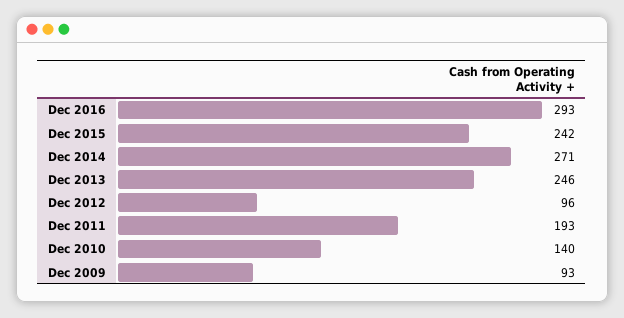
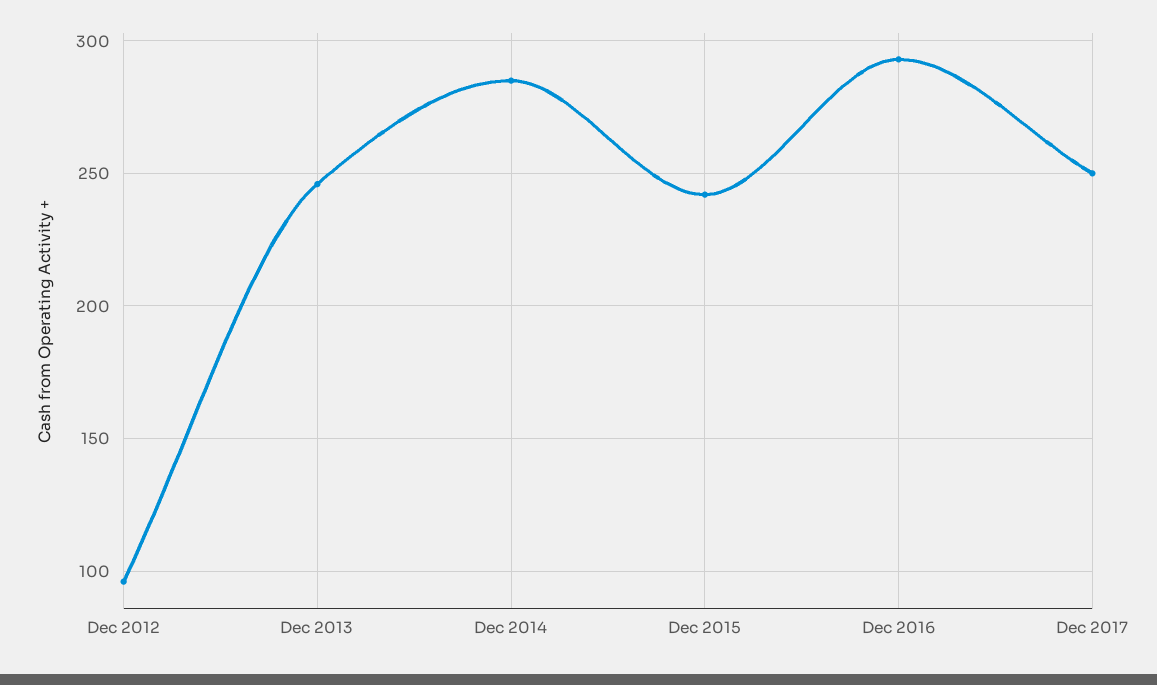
Dec 2014: 271 -> 285
Dec 2011: 193 -> none
Dec 2010: 140 -> none
Dec 2009: 93 -> none
Dec 2017: none -> 250

